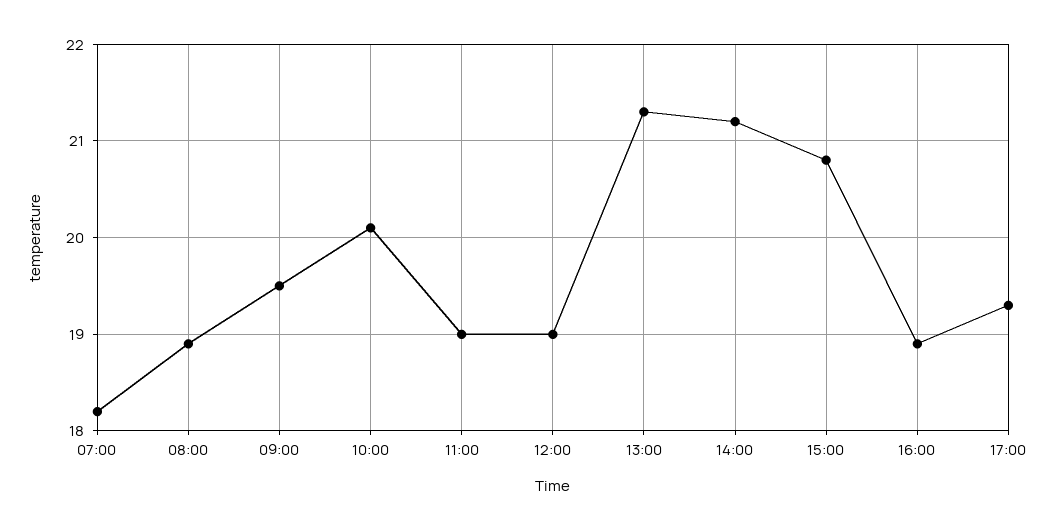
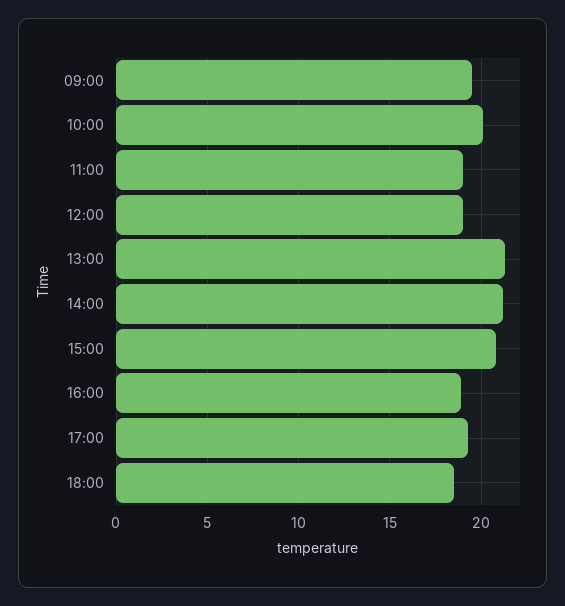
07:00: 18.2 -> none
08:00: 18.9 -> none
18:00: none -> 18.5

